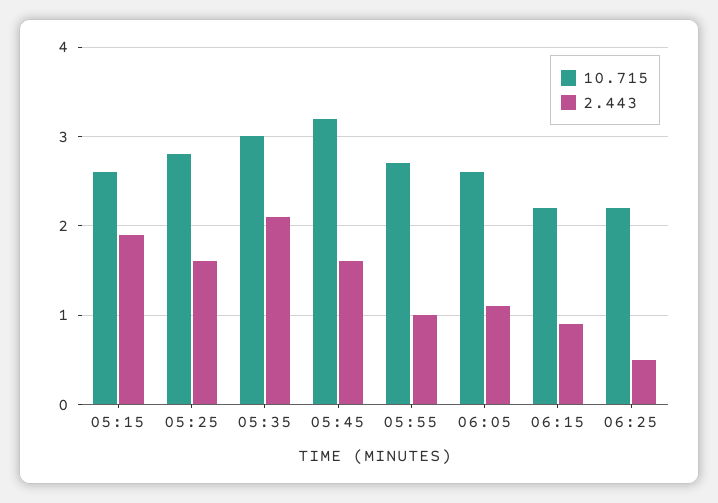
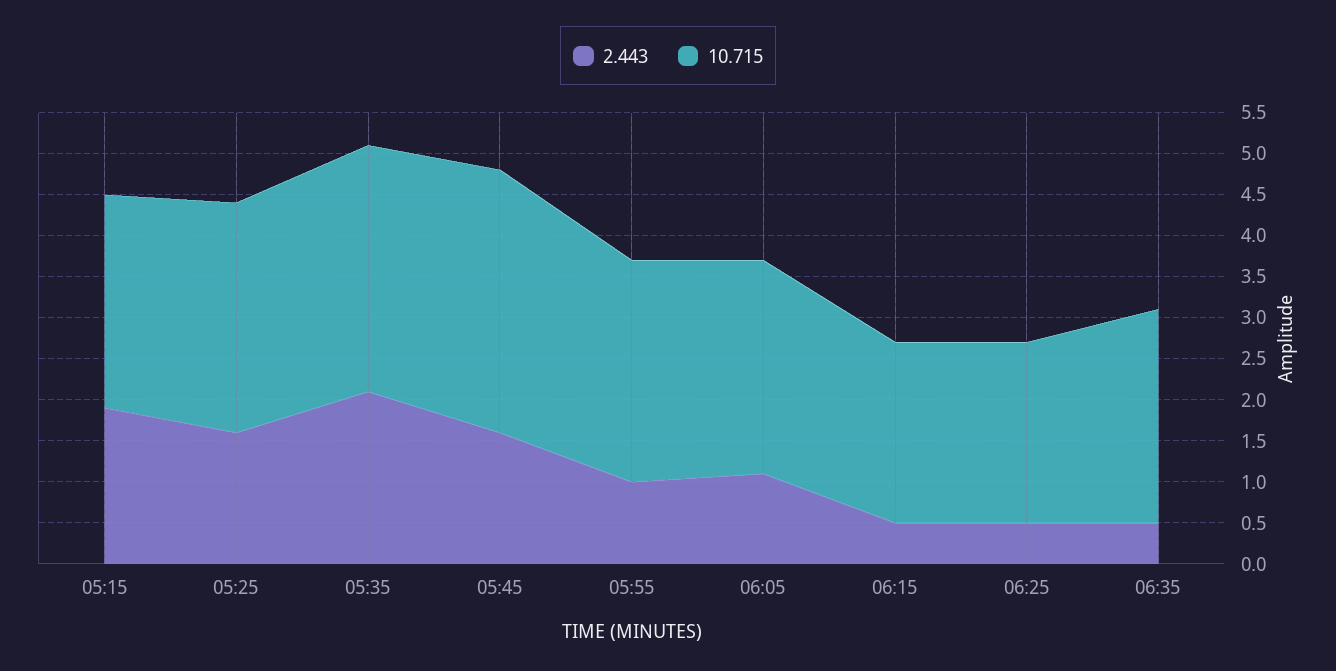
2.443, 06:15: 0.9 -> 0.5
2.443, 06:35: none -> 0.5
10.715, 06:35: none -> 2.6

